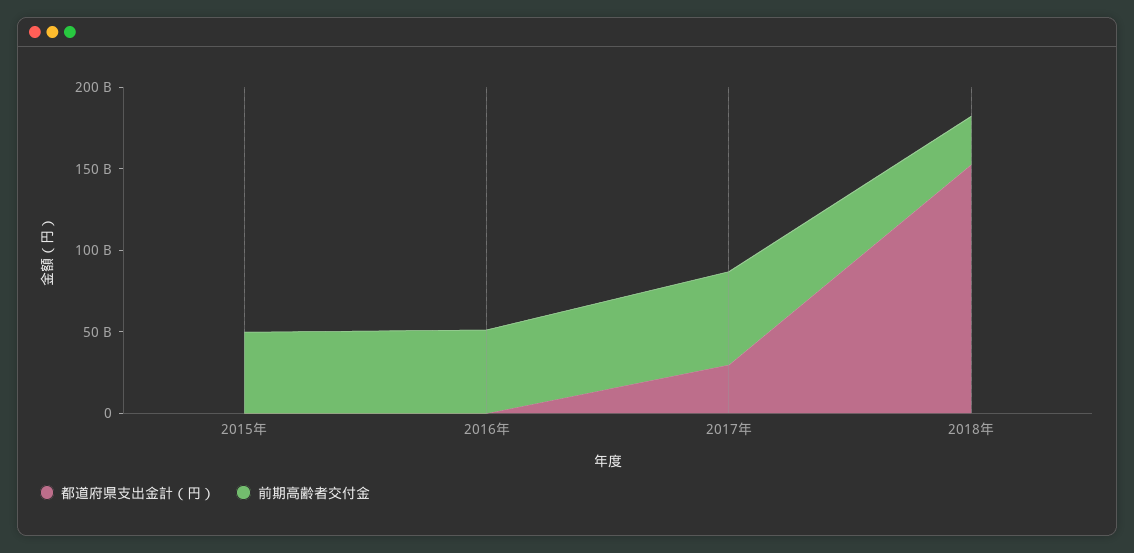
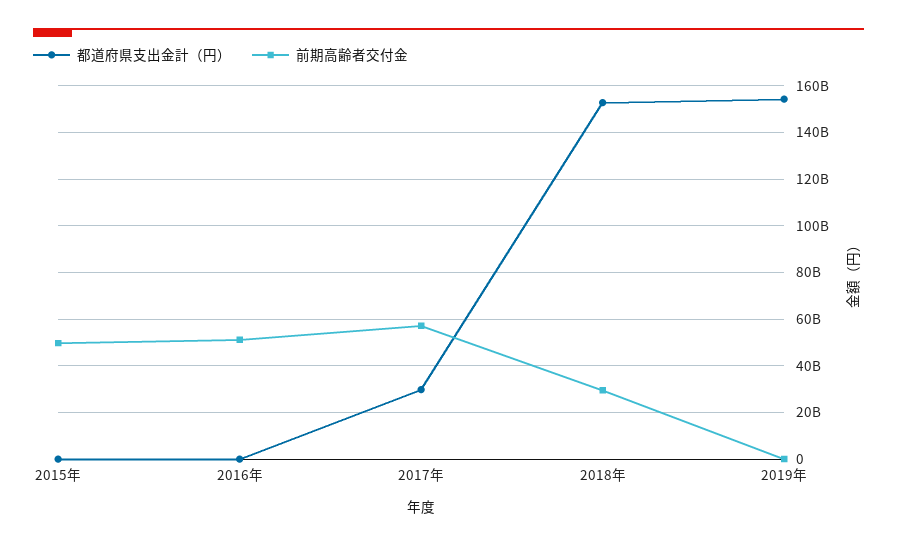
都道府県支出金計（円）, 2019年: none -> 155000000000
前期高齢者交付金, 2019年: none -> 0

